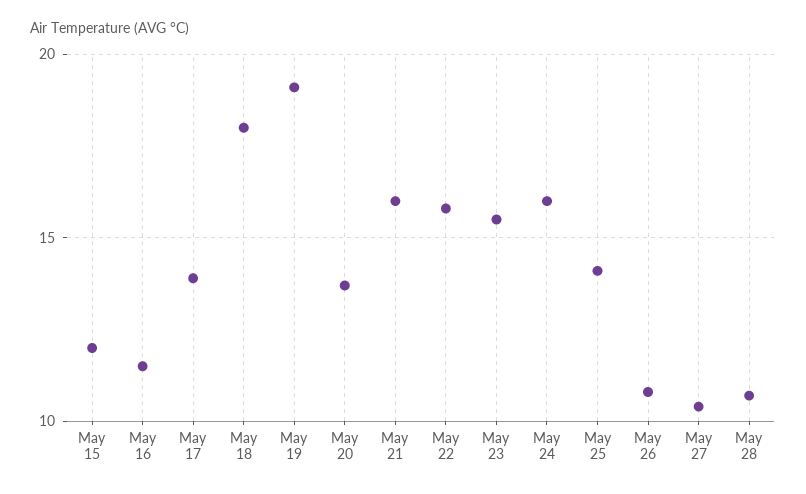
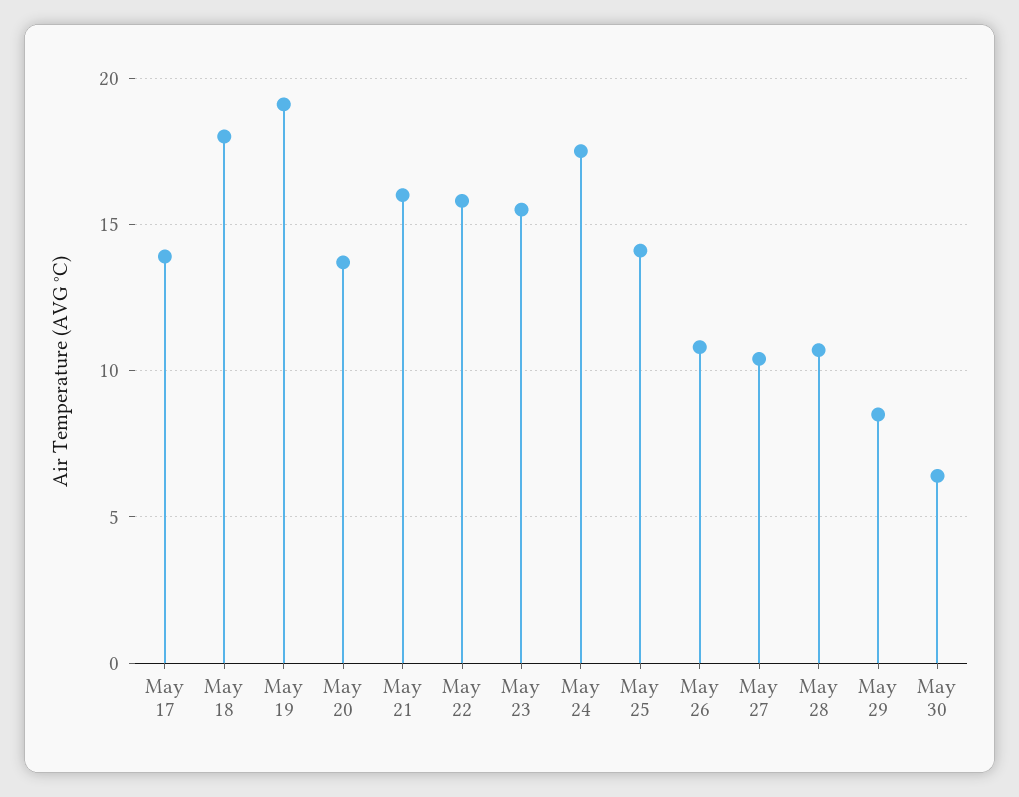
May 15: 12 -> none
May 16: 11.5 -> none
May 24: 16 -> 17.5
May 29: none -> 8.5
May 30: none -> 6.5

